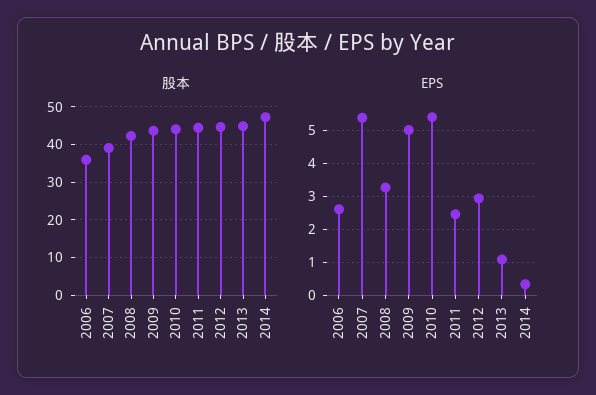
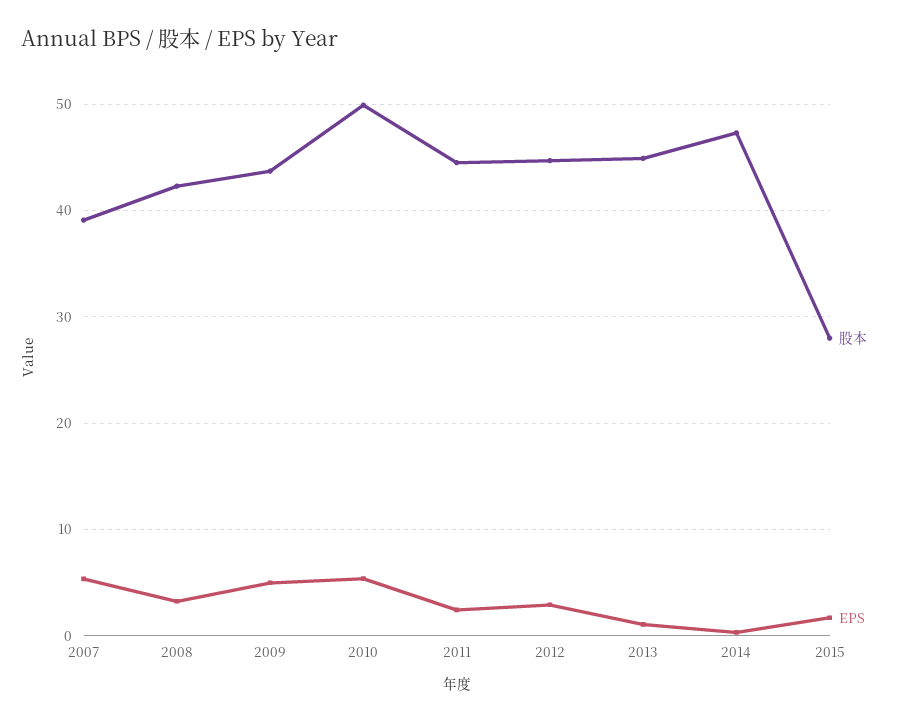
股本, 2006: 36 -> none
股本, 2010: 44 -> 50
EPS, 2006: 2.6 -> none
股本, 2015: none -> 28
EPS, 2015: none -> 2

